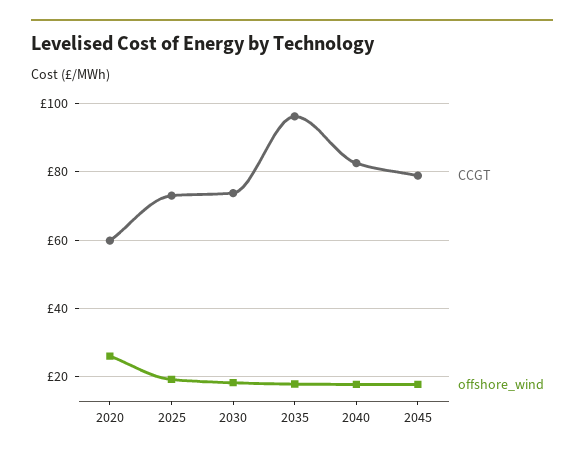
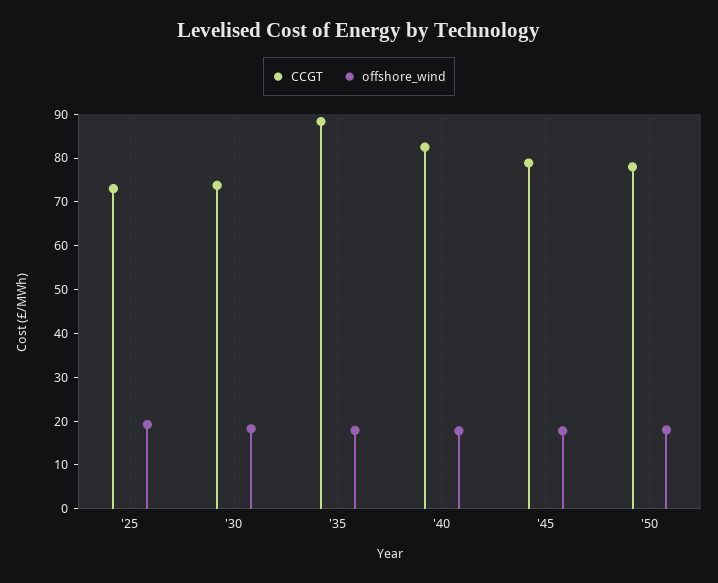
CCGT, 2020: 60 -> none
offshore_wind, 2020: 26 -> none
CCGT, 2035: 96 -> 88
CCGT, '50: none -> 78
offshore_wind, '50: none -> 18

